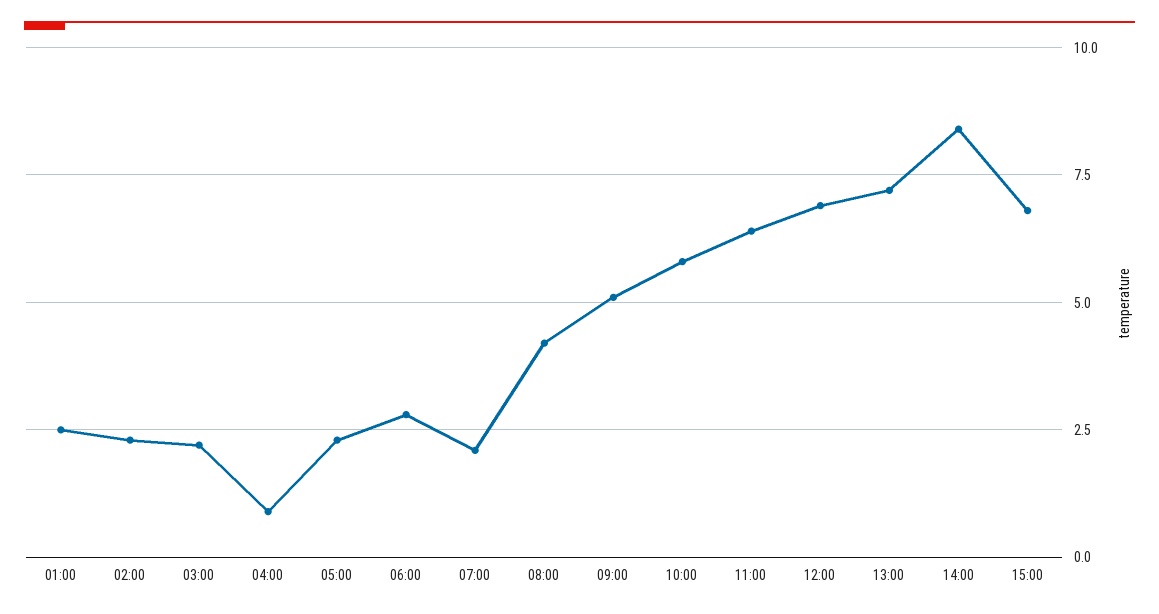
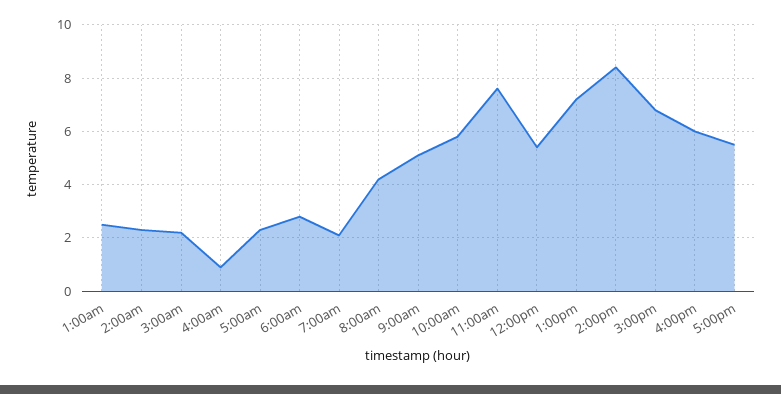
11:00: 6.5 -> 7.5
12:00: 7 -> 5.5
4:00pm: none -> 6
5:00pm: none -> 5.5

